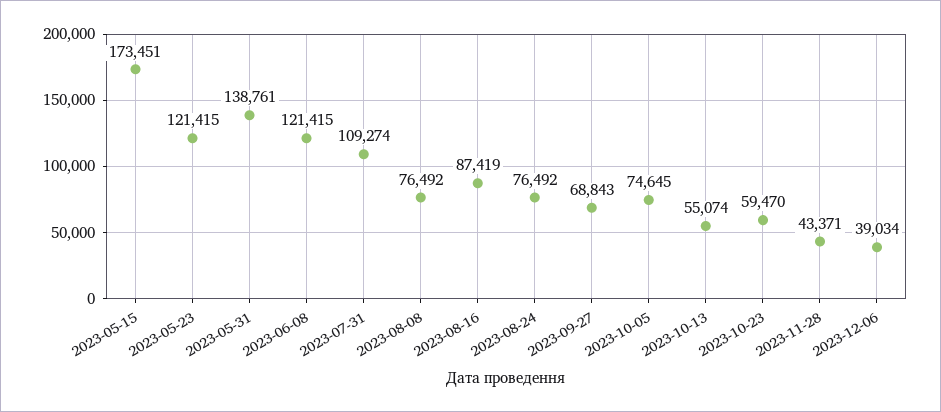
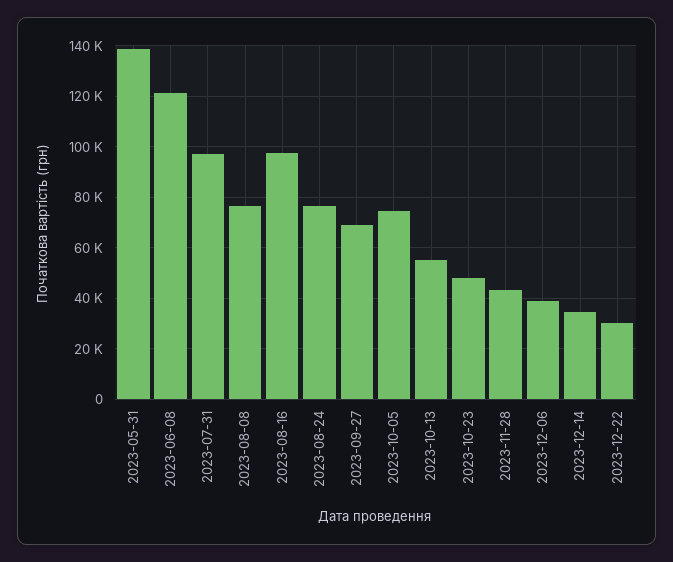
2023-05-15: 173451 -> none
2023-05-23: 121415 -> none
2023-07-31: 109274 -> 97500
2023-08-16: 87419 -> 97500
2023-10-23: 59470 -> 47500
2023-12-14: none -> 35000
2023-12-22: none -> 30000

